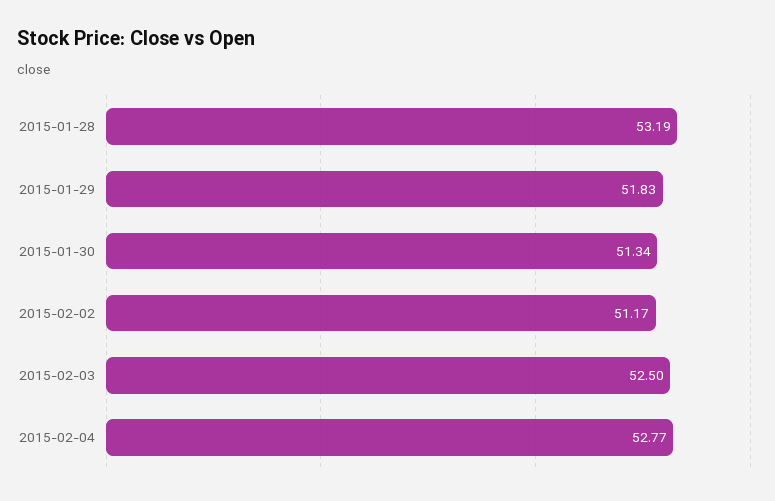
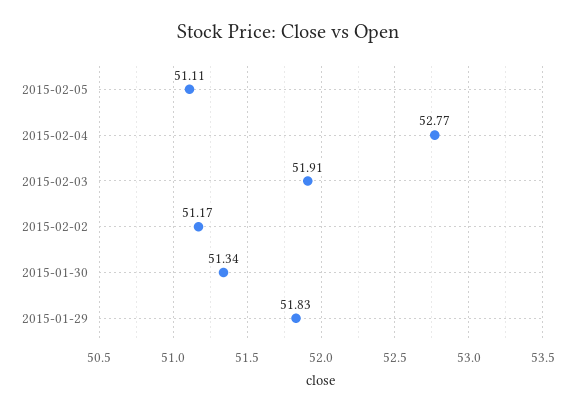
2015-01-28: 53.19 -> none
2015-02-03: 52.5 -> 51.91
2015-02-05: none -> 51.11

